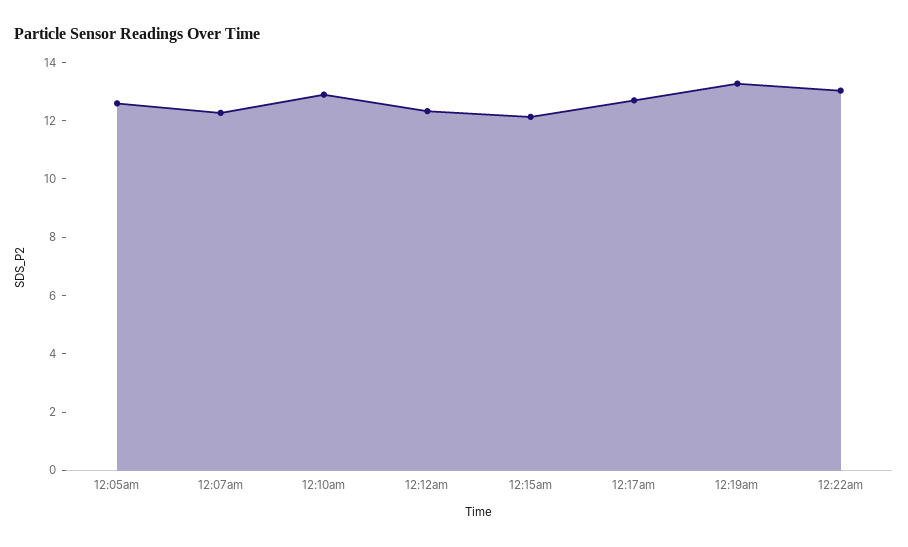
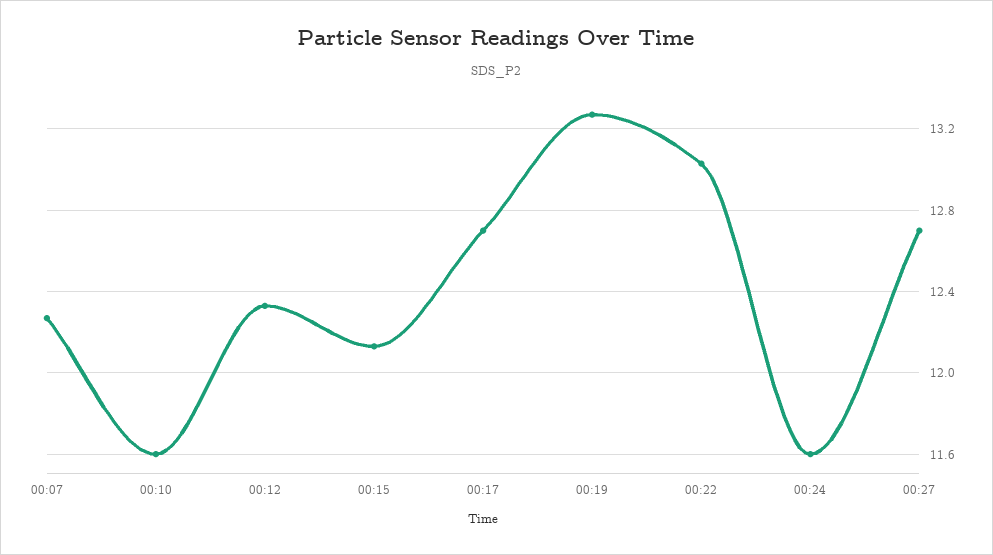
12:05am: 12.5 -> none
12:10am: 13 -> 11.6
00:24: none -> 11.6
00:27: none -> 12.7

